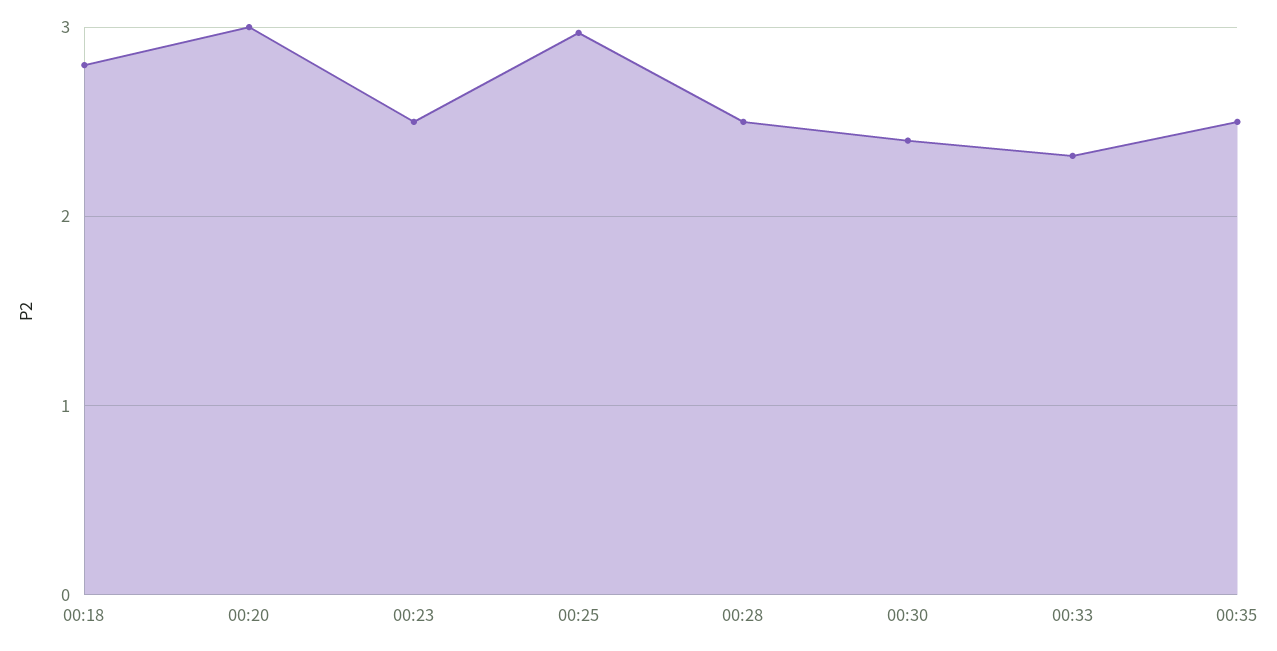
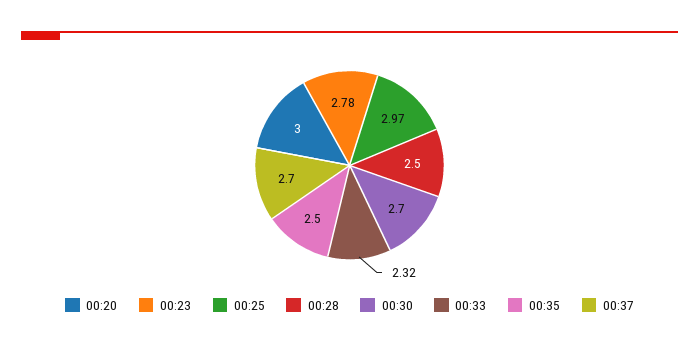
00:18: 2.8 -> none
00:23: 2.5 -> 2.78
00:30: 2.4 -> 2.7
00:37: none -> 2.7

